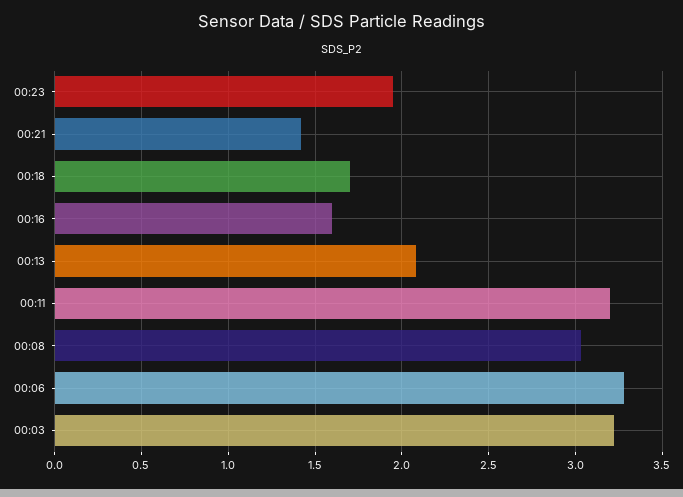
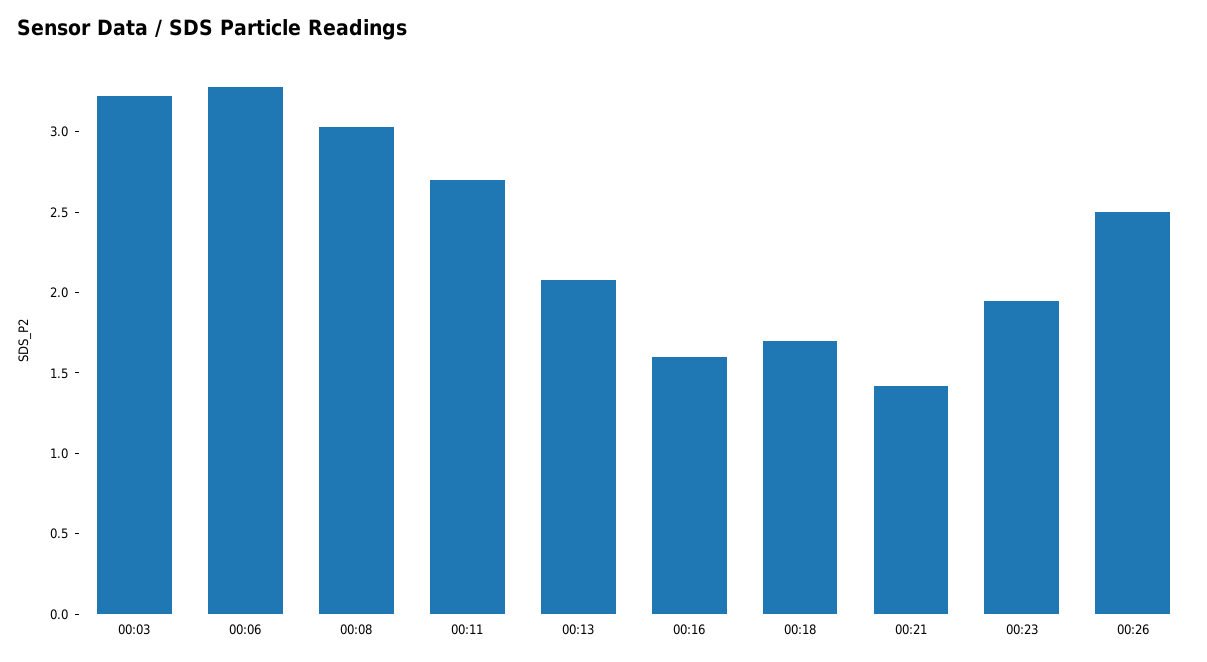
00:11: 3.2 -> 2.7
00:26: none -> 2.5

